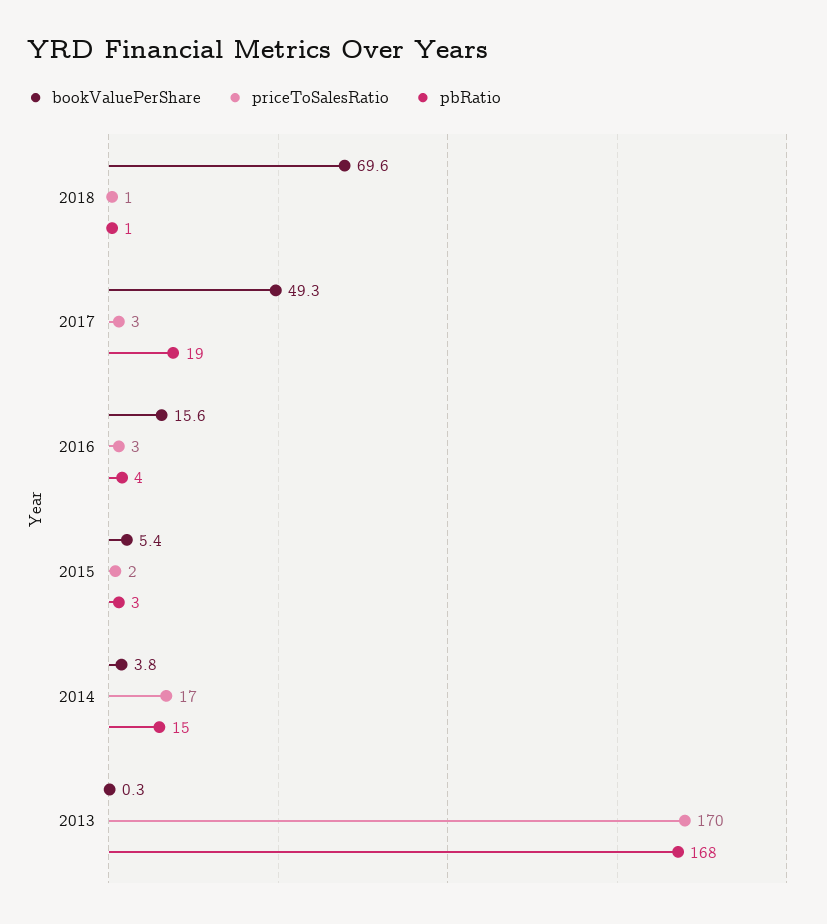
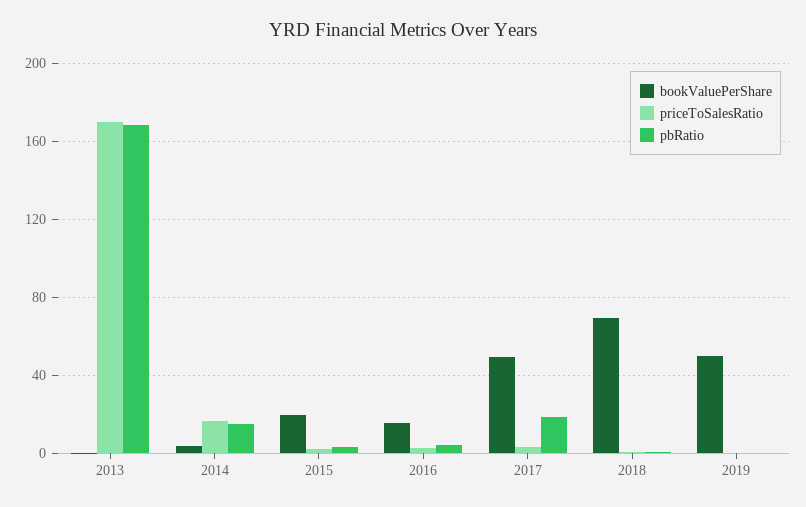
bookValuePerShare, 2015: 5.4 -> 20
bookValuePerShare, 2019: none -> 50
priceToSalesRatio, 2019: none -> 0
pbRatio, 2019: none -> 0

